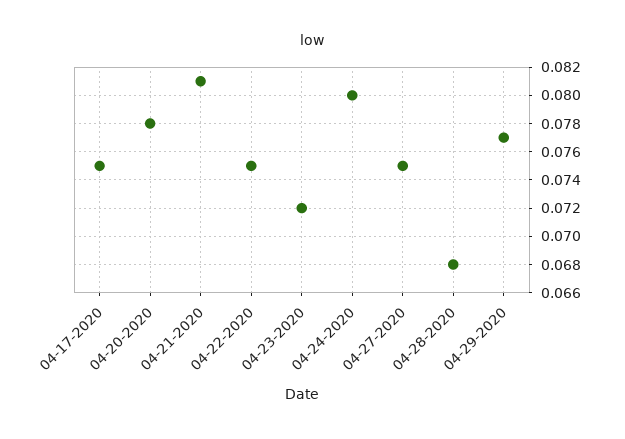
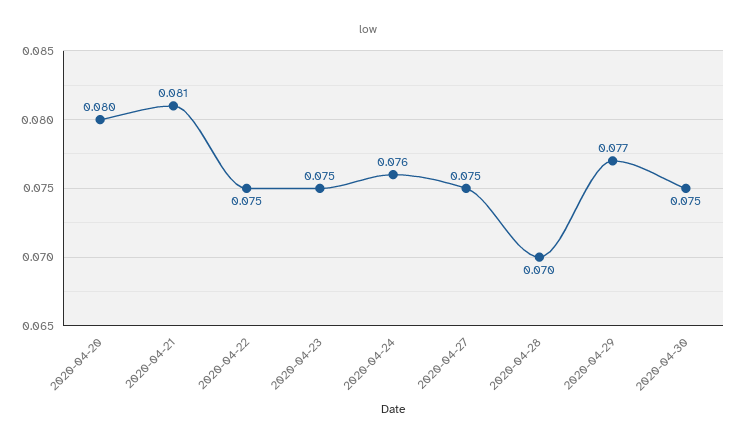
04-17-2020: 0.075 -> none
04-20-2020: 0.078 -> 0.08
04-23-2020: 0.072 -> 0.075
04-24-2020: 0.08 -> 0.076
04-28-2020: 0.068 -> 0.07
2020-04-30: none -> 0.075

